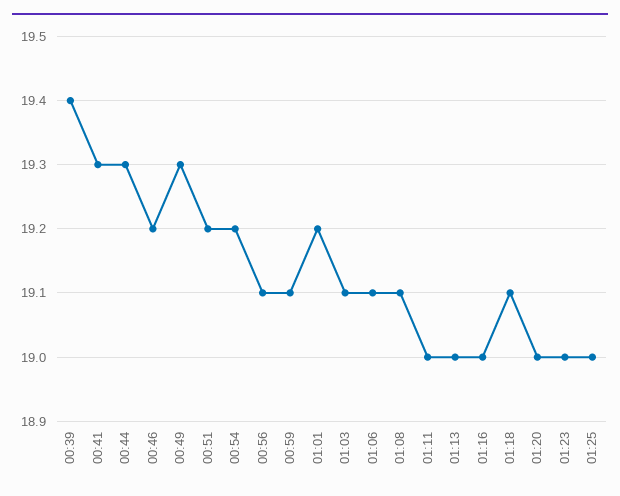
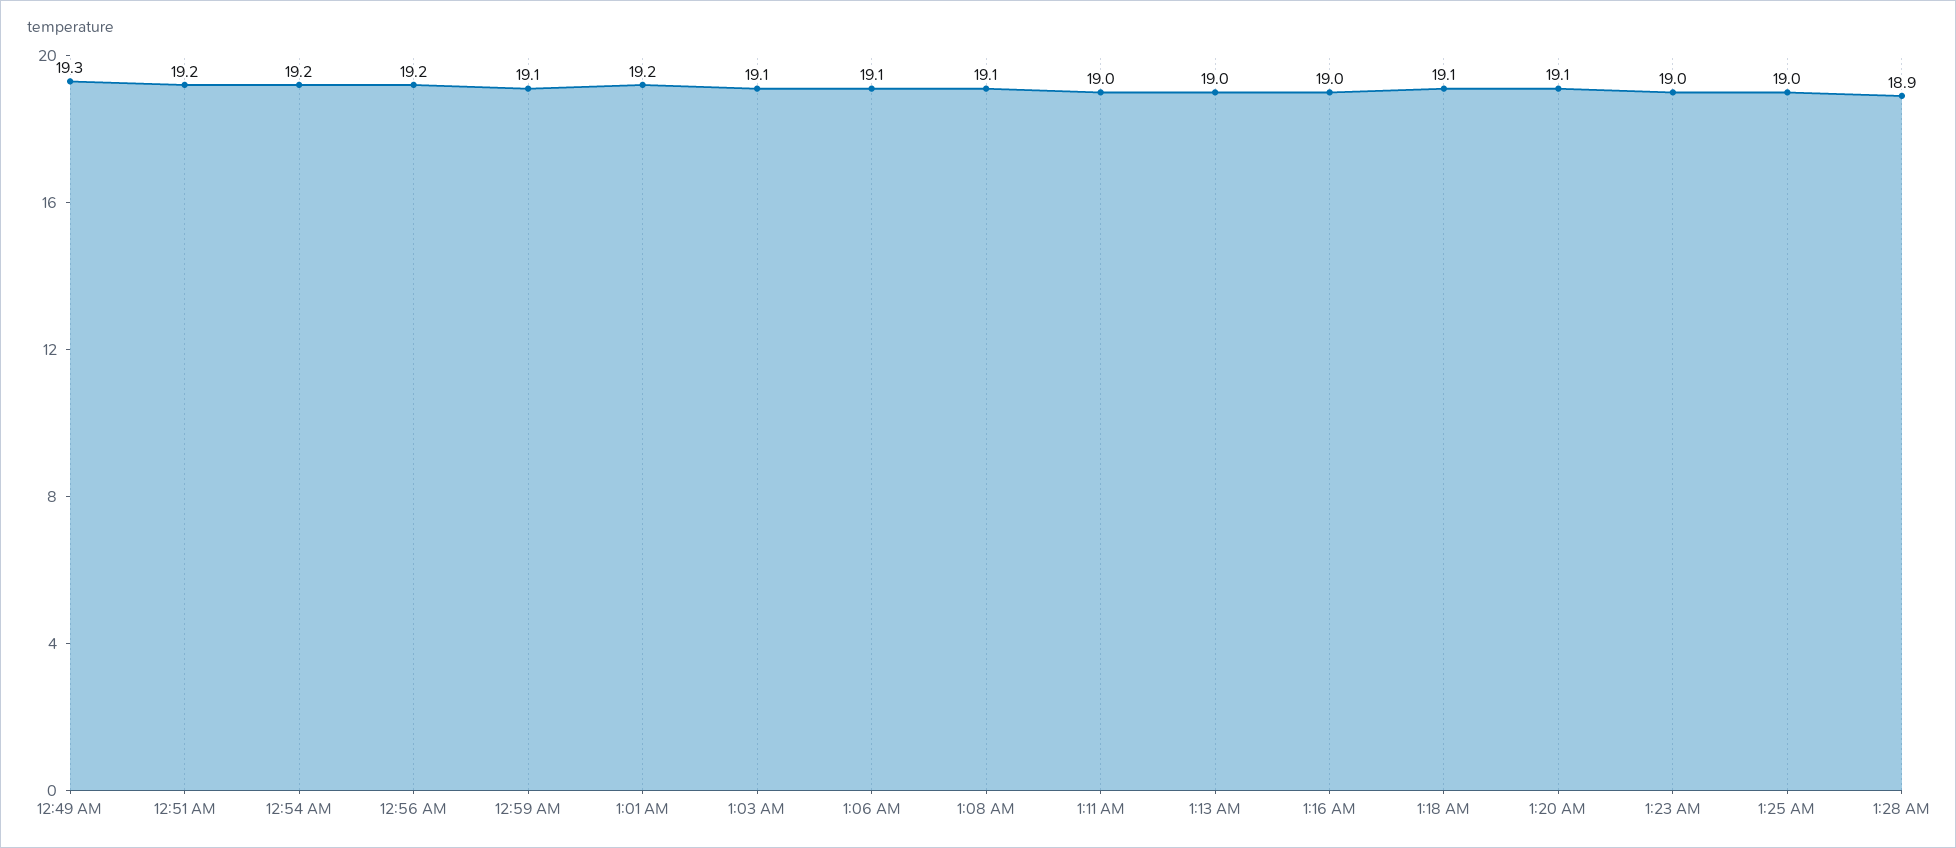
00:39: 19.4 -> none
00:41: 19.3 -> none
00:44: 19.3 -> none
00:46: 19.2 -> none
00:56: 19.1 -> 19.2
01:20: 19 -> 19.1
1:28 AM: none -> 18.9

